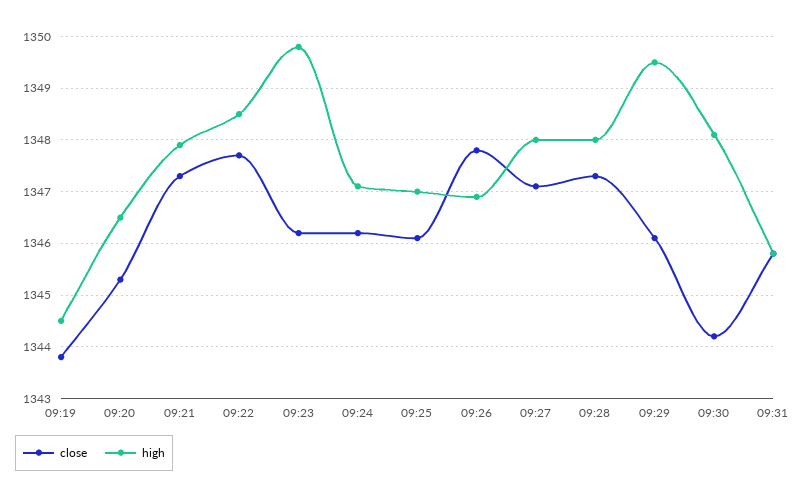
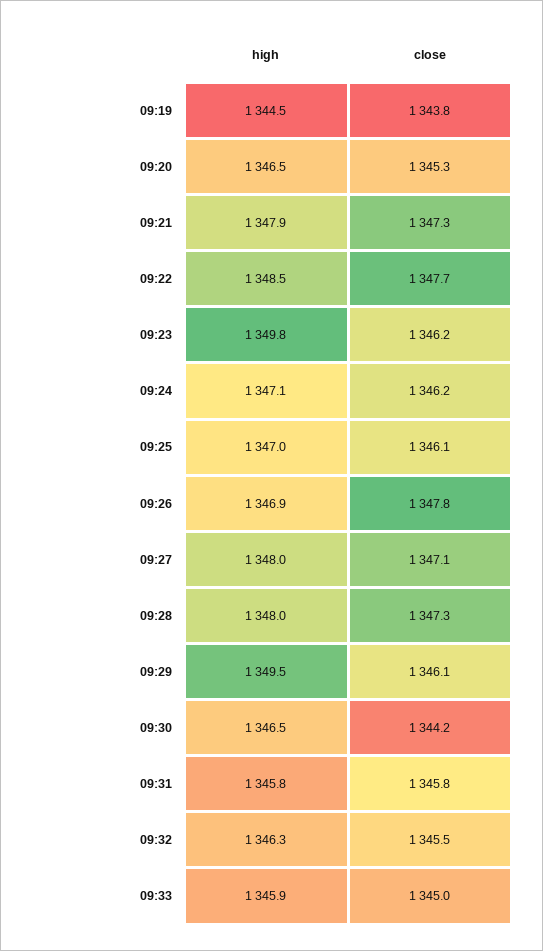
high, 09:30: 1348 -> 1346.5
high, 09:32: none -> 1346.3
close, 09:32: none -> 1345.5
high, 09:33: none -> 1345.9
close, 09:33: none -> 1345

